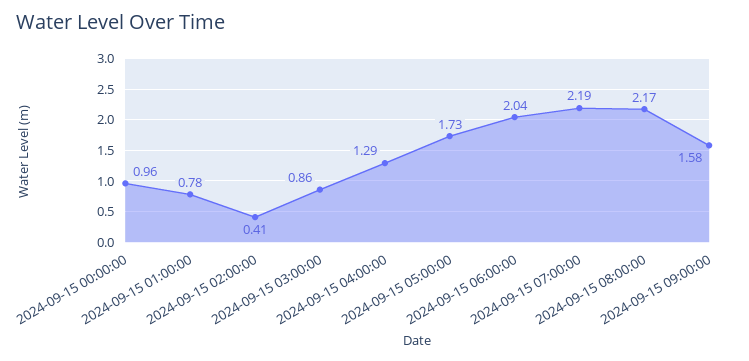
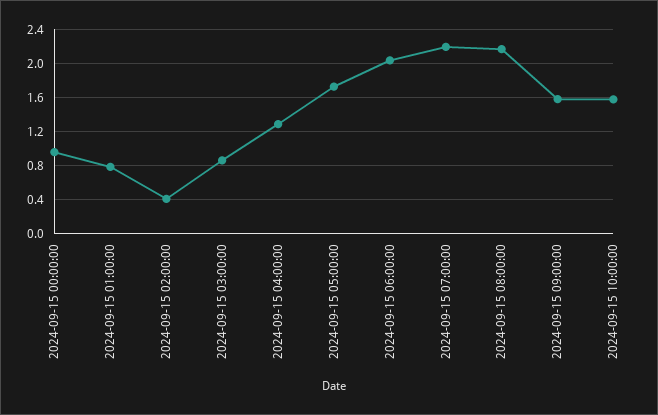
2024-09-15 10:00:00: none -> 1.6

